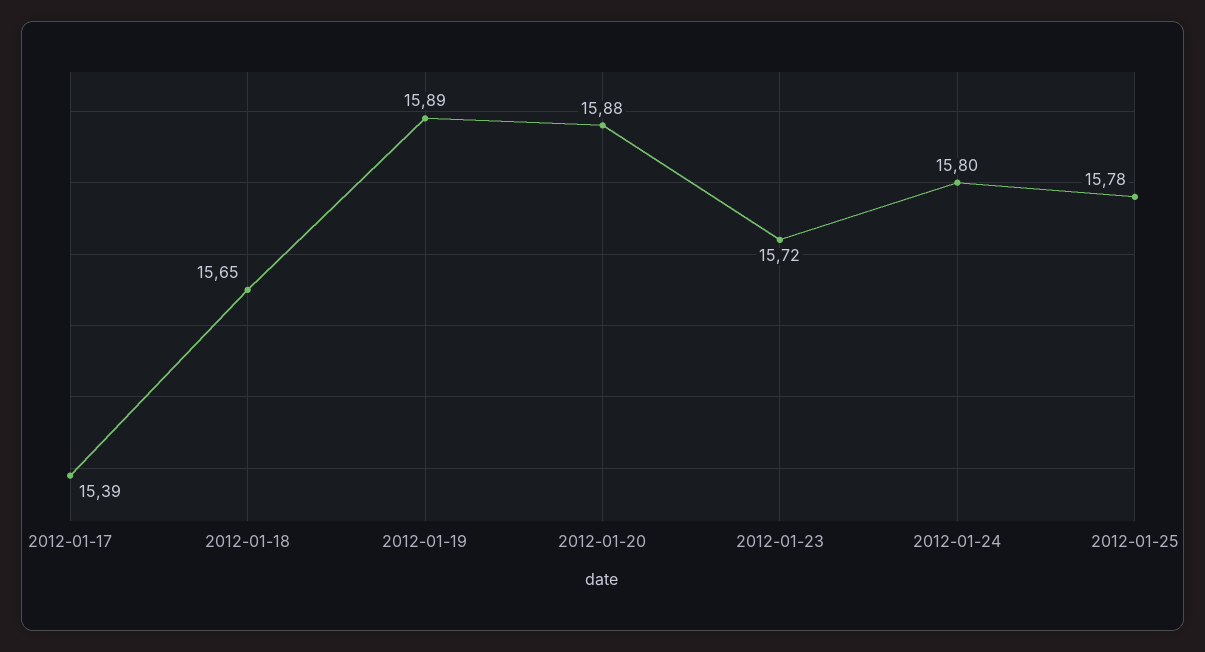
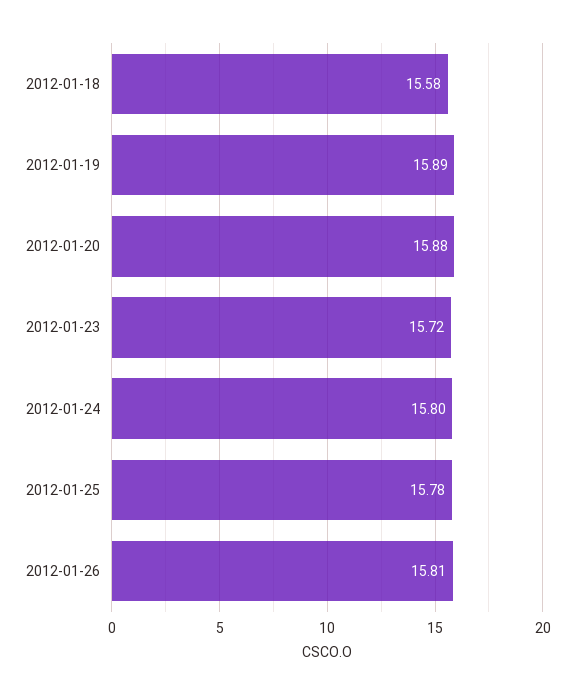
2012-01-17: 15.39 -> none
2012-01-18: 15.65 -> 15.58
2012-01-26: none -> 15.81

